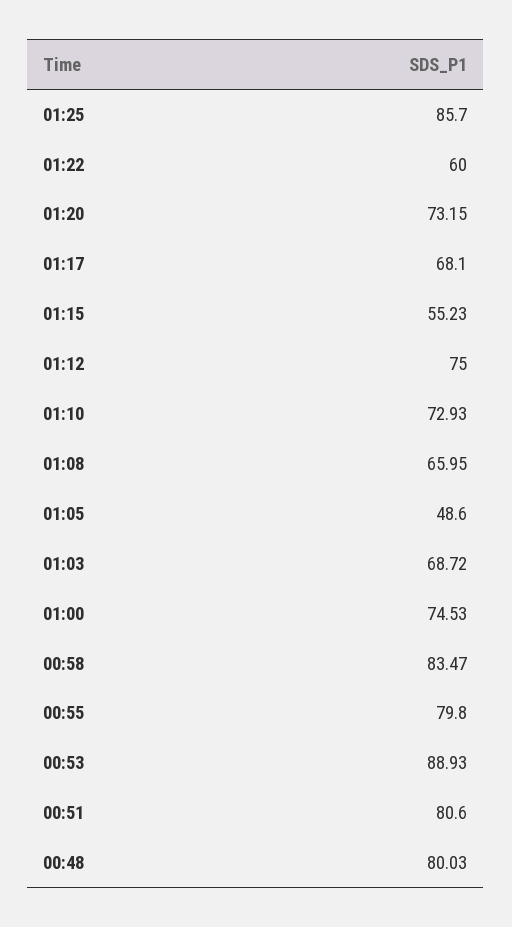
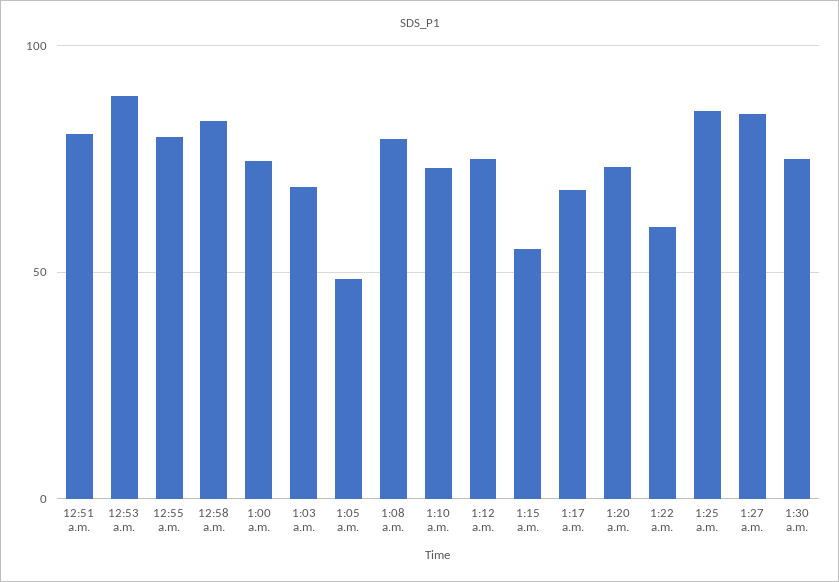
01:08: 65.95 -> 80
00:48: 80.03 -> none
1:27 a.m.: none -> 85
1:30 a.m.: none -> 75

